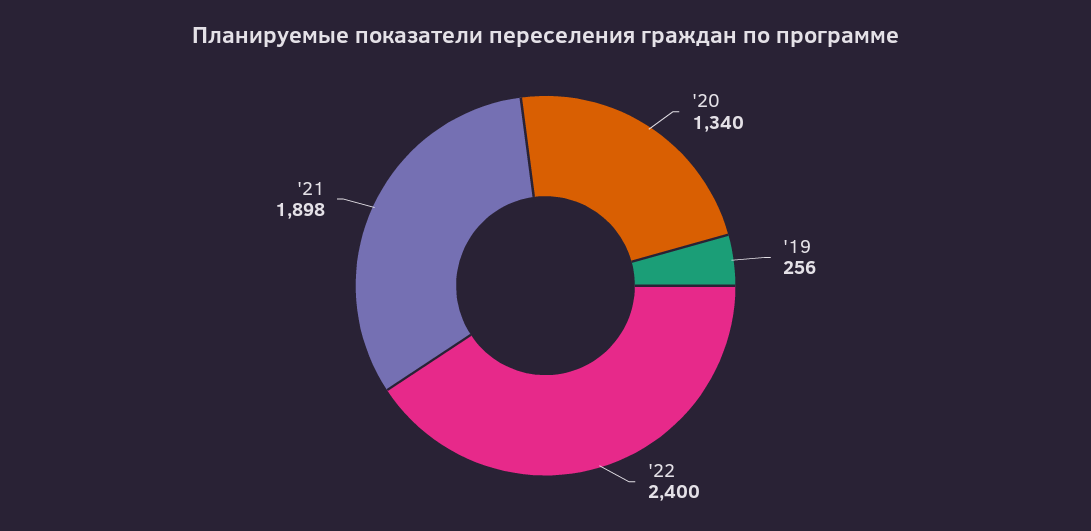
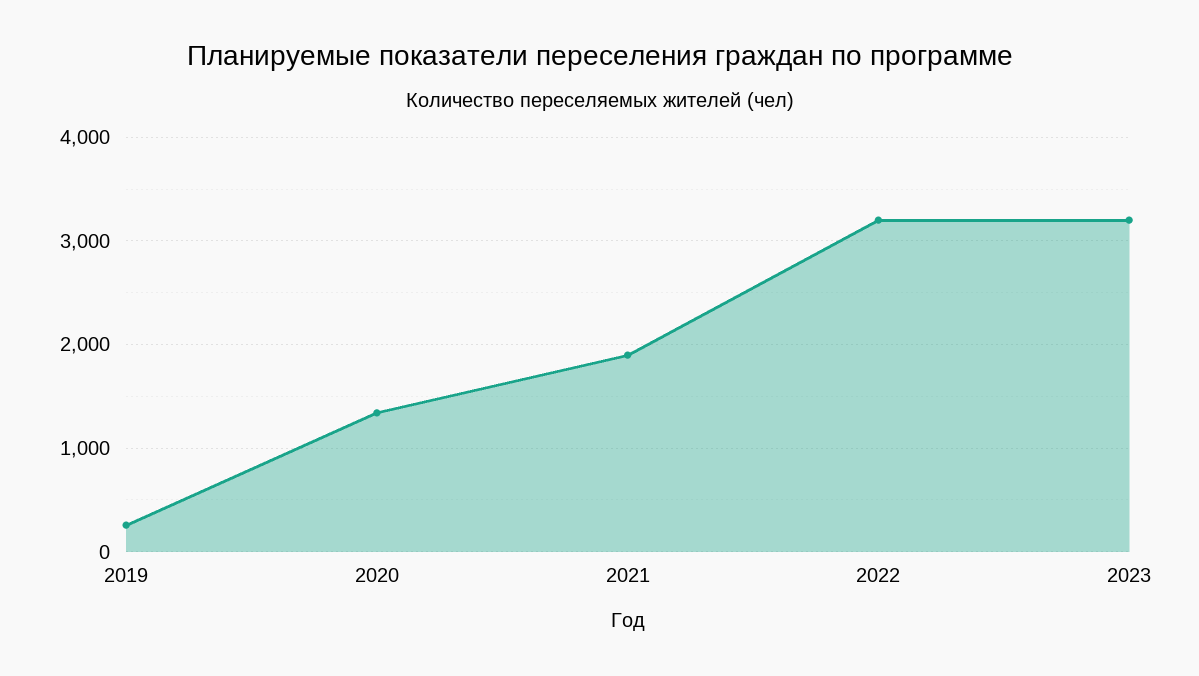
'22: 2400 -> 3200
2023: none -> 3200

